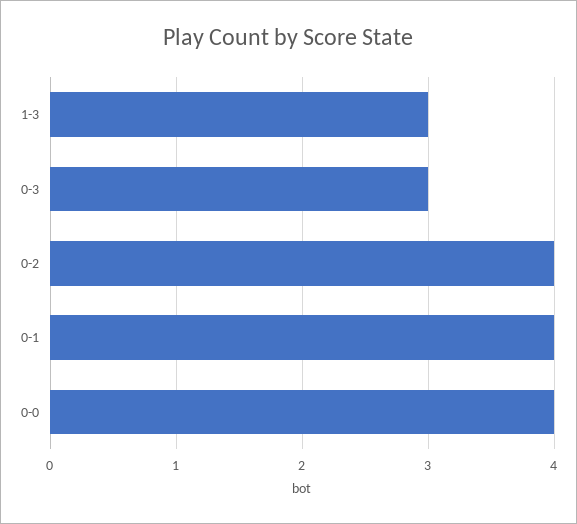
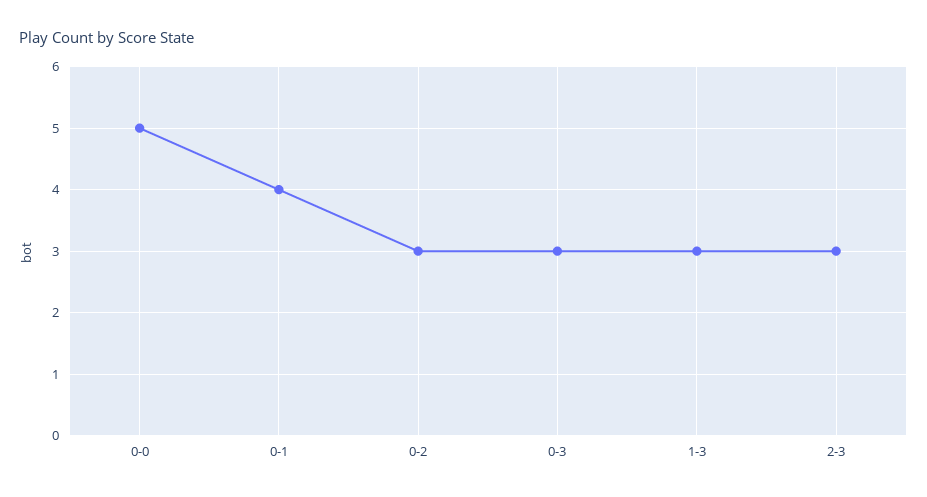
0-2: 4 -> 3
0-0: 4 -> 5
2-3: none -> 3

